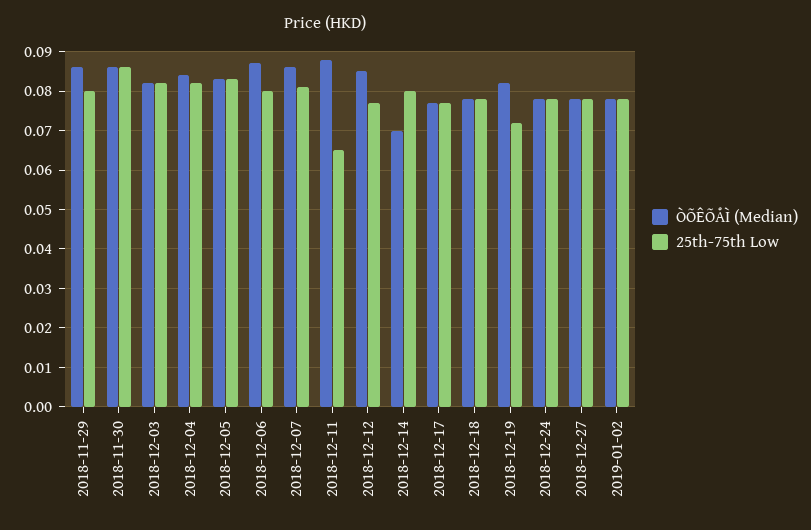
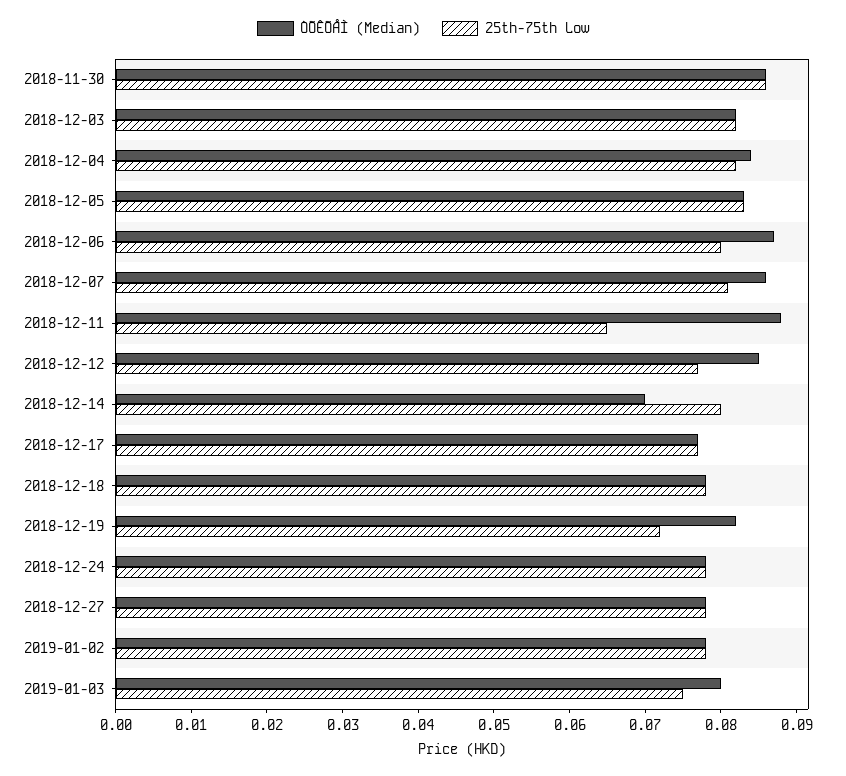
ÒÕÊÕÅÌ (Median), 2018-11-29: 0.085 -> none
25th-75th Low, 2018-11-29: 0.08 -> none
ÒÕÊÕÅÌ (Median), 2019-01-03: none -> 0.08
25th-75th Low, 2019-01-03: none -> 0.075

